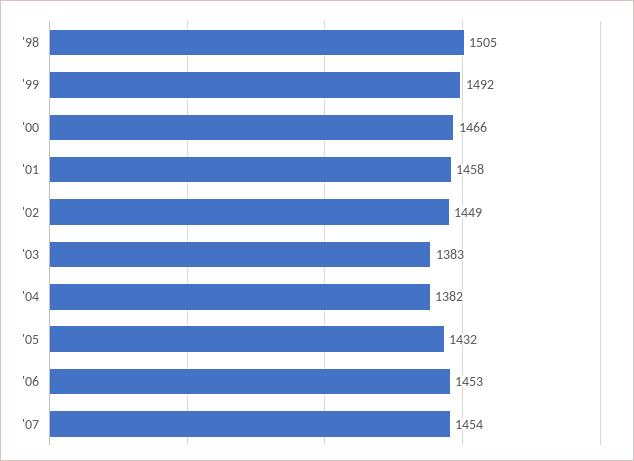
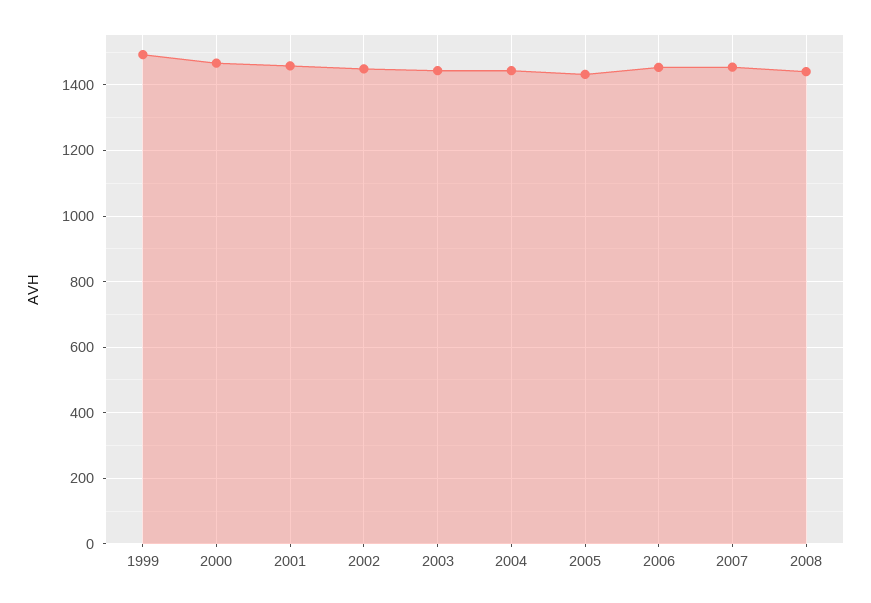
'98: 1505 -> none
'03: 1383 -> 1440
'04: 1382 -> 1440
2008: none -> 1440

